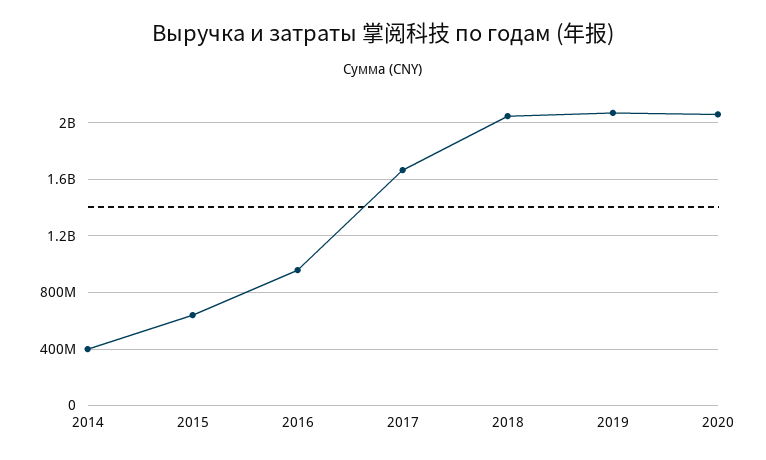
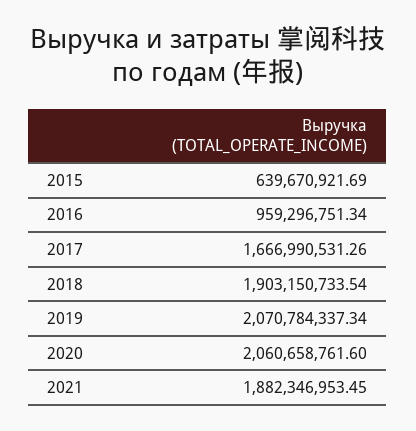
2014: 400000000 -> none
2018: 2050000000 -> 1903150733.54
2021: none -> 1882346953.45

